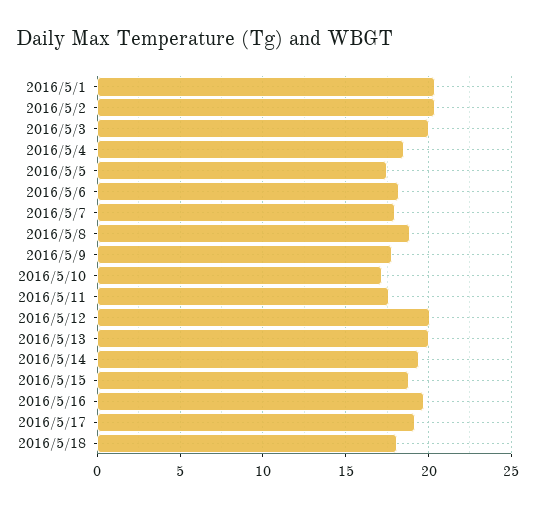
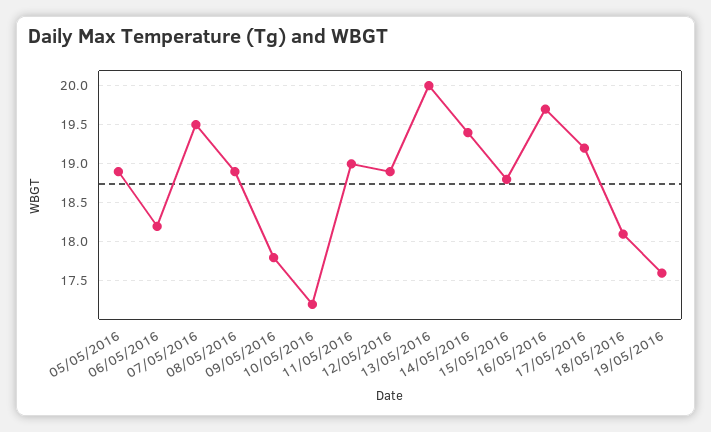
2016/5/1: 20.5 -> none
2016/5/2: 20.5 -> none
2016/5/3: 20 -> none
2016/5/4: 18.5 -> none
2016/5/5: 17.5 -> 18.9
2016/5/7: 18 -> 19.5
2016/5/11: 17.5 -> 19
2016/5/12: 20 -> 18.9
19/05/2016: none -> 17.6

